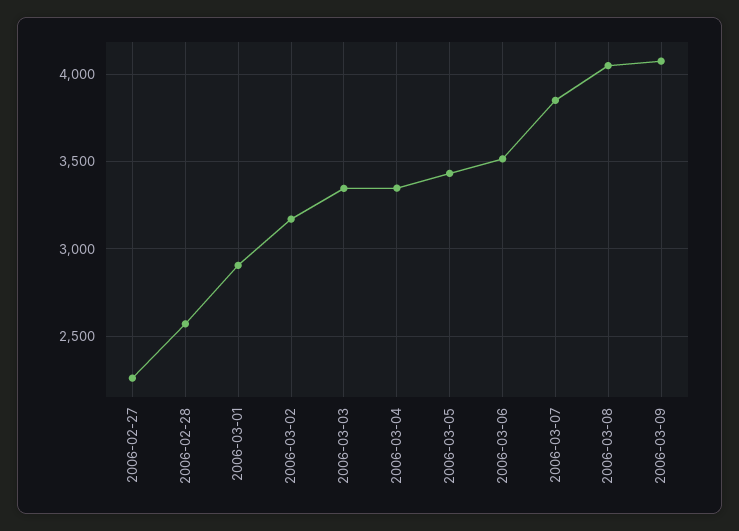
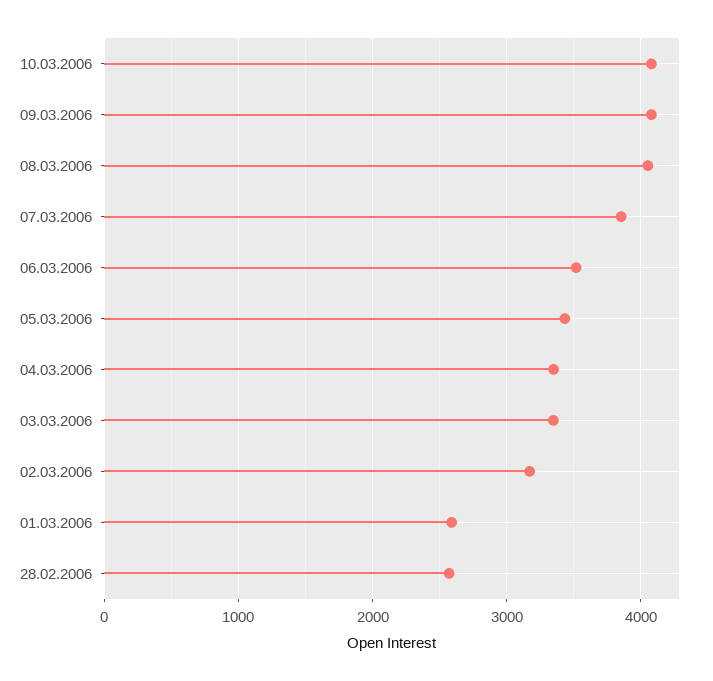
2006-02-27: 2250 -> none
2006-03-01: 2900 -> 2600
10.03.2006: none -> 4100

